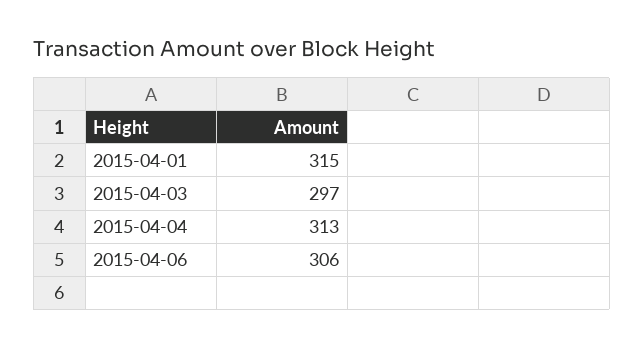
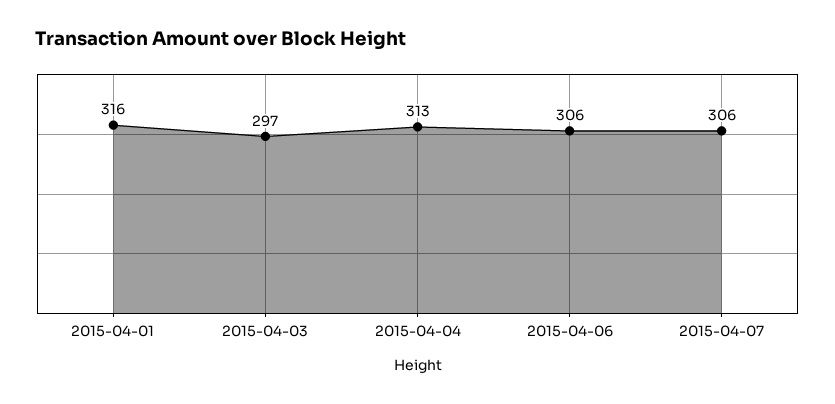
2015-04-01: 315 -> 316
2015-04-07: none -> 306

